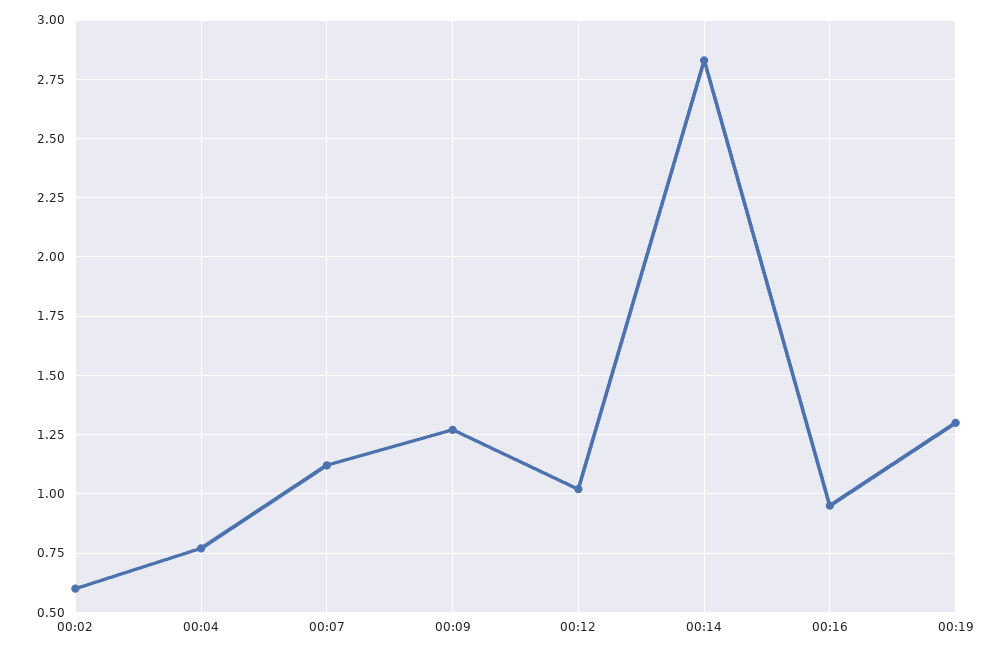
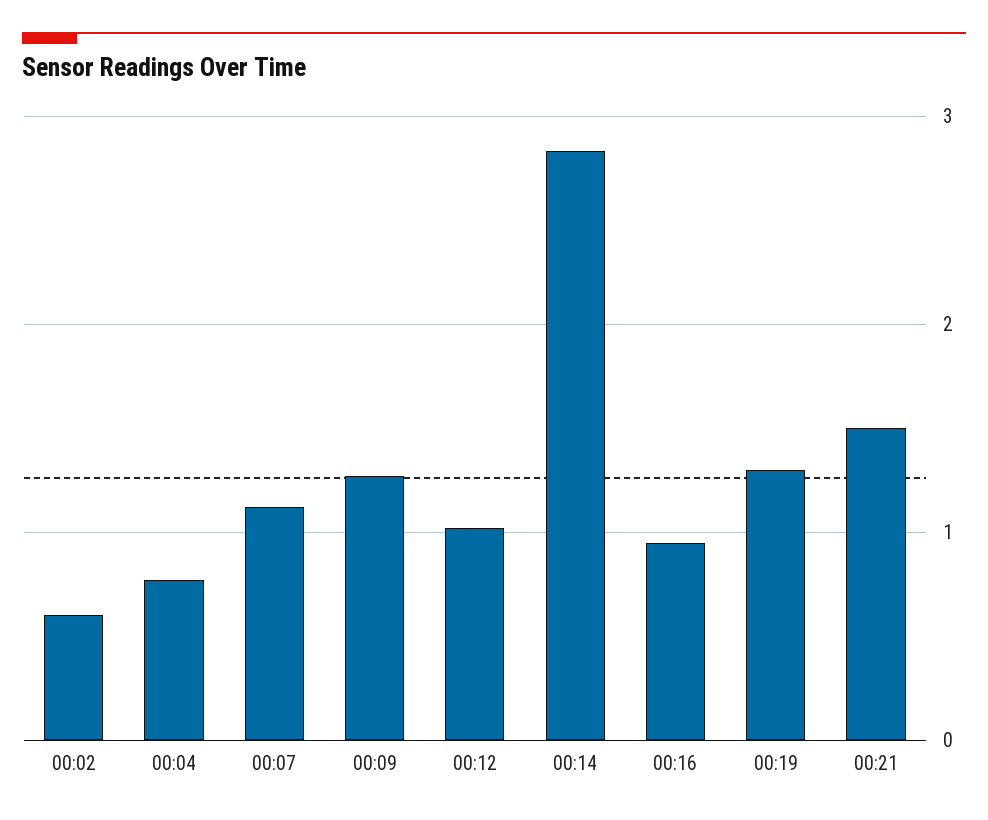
00:21: none -> 1.5

